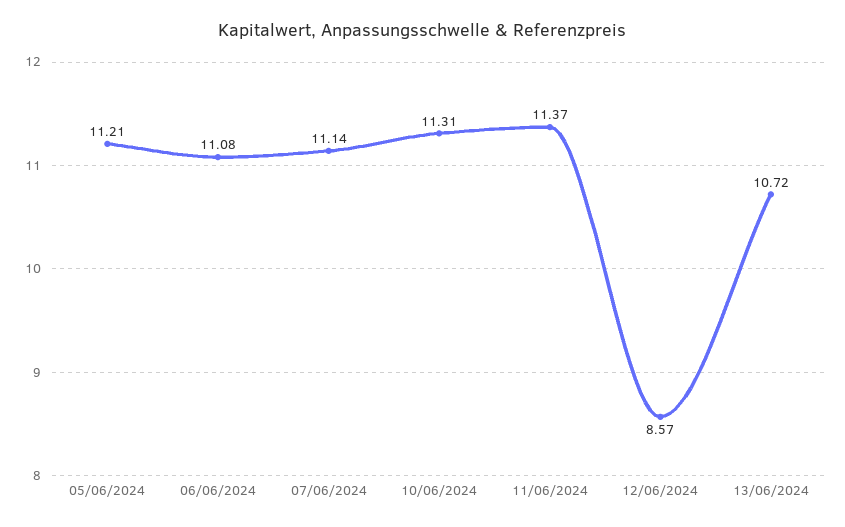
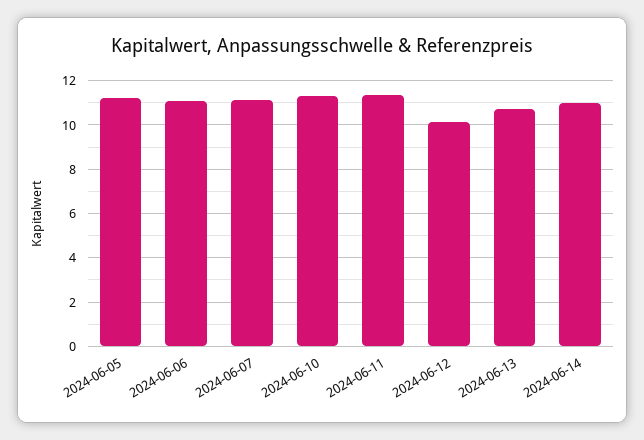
12/06/2024: 8.57 -> 10
2024-06-14: none -> 11

